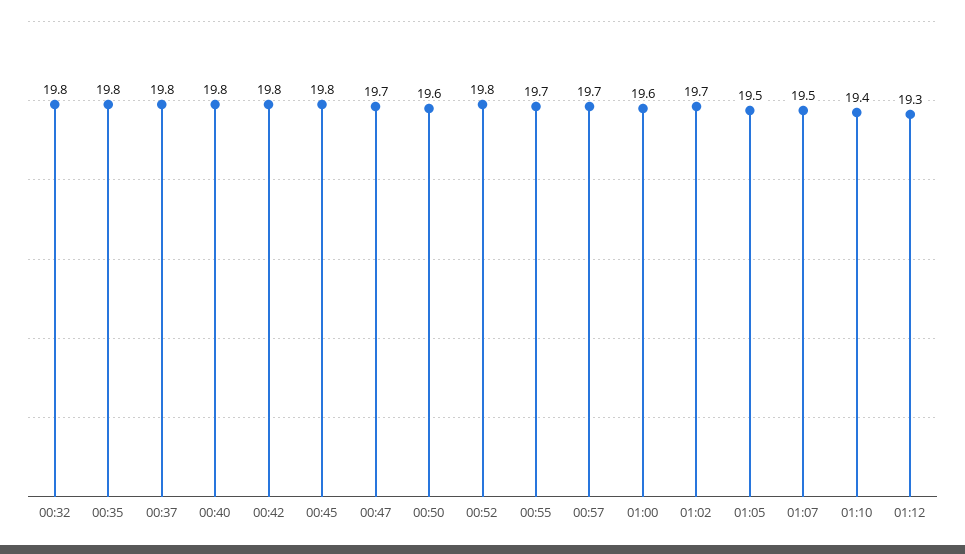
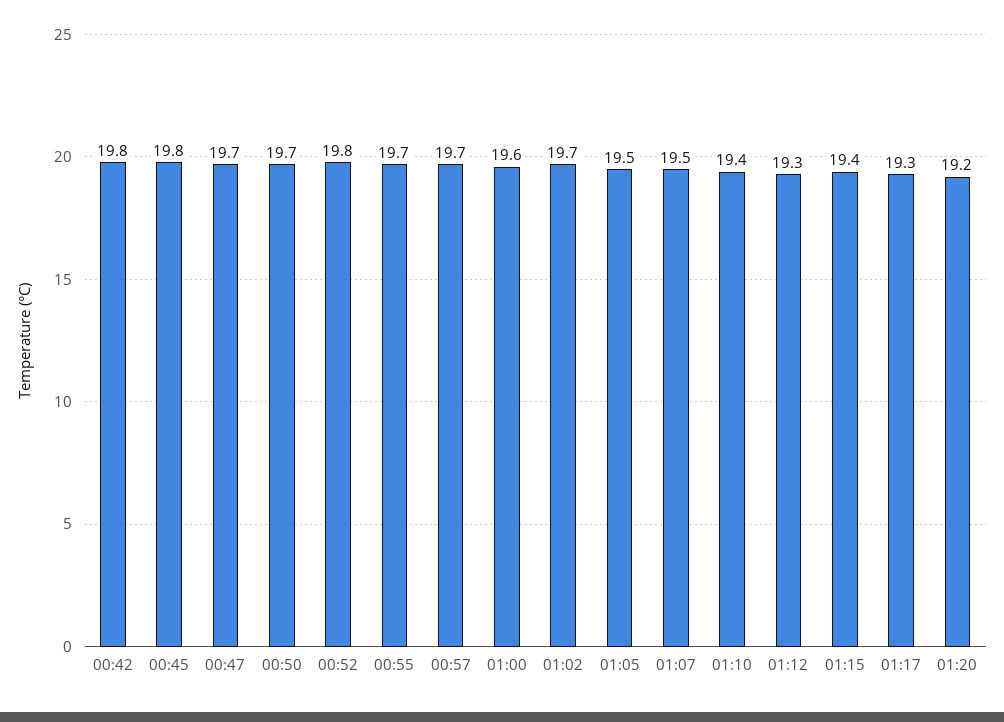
00:32: 19.8 -> none
00:35: 19.8 -> none
00:37: 19.8 -> none
00:40: 19.8 -> none
00:50: 19.6 -> 19.7
01:15: none -> 19.4
01:17: none -> 19.3
01:20: none -> 19.2

